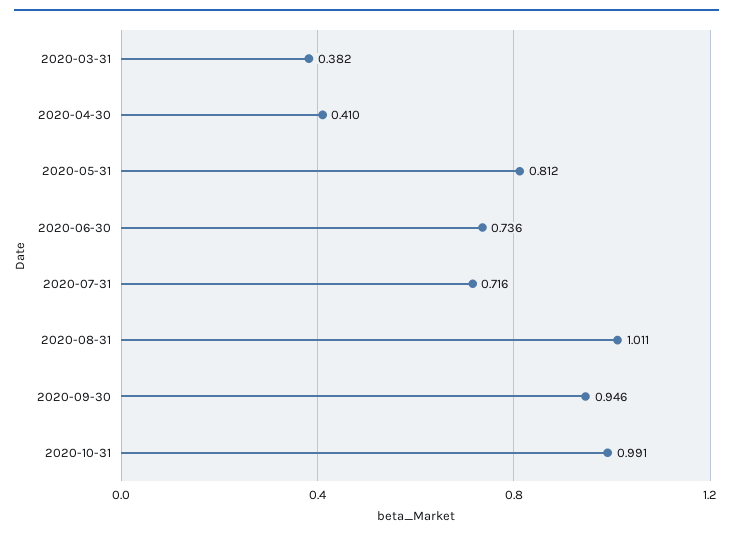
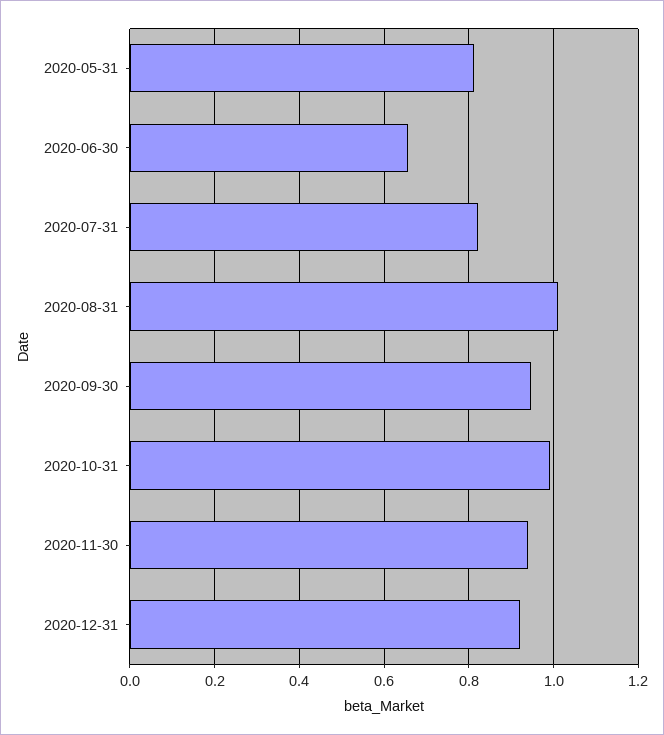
2020-03-31: 0.382 -> none
2020-04-30: 0.41 -> none
2020-06-30: 0.736 -> 0.66
2020-07-31: 0.716 -> 0.82
2020-11-30: none -> 0.94
2020-12-31: none -> 0.92

